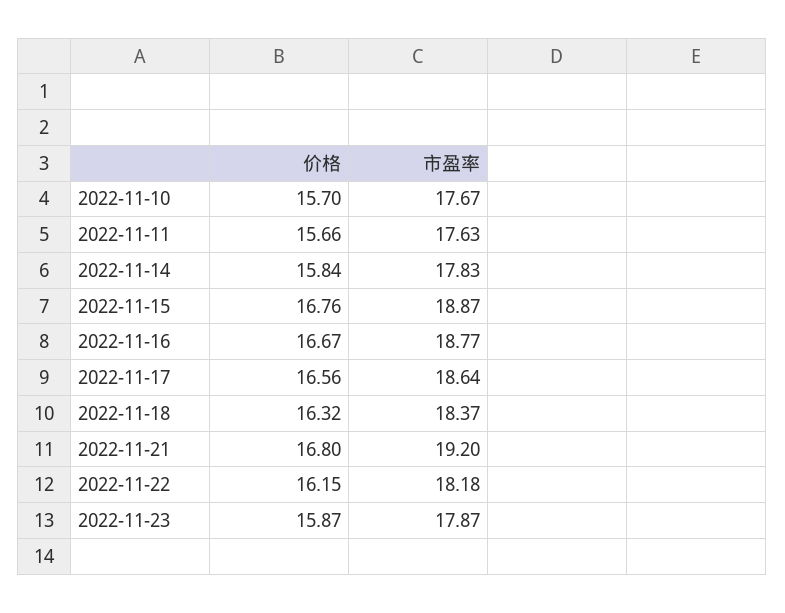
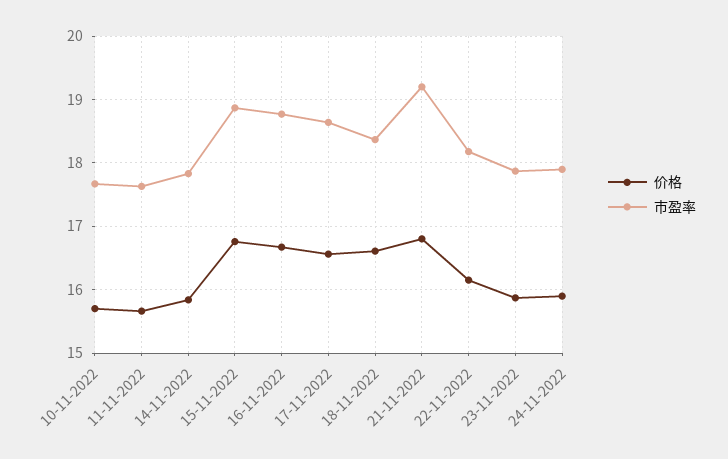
价格, 2022-11-18: 16.32 -> 16.6
价格, 24-11-2022: none -> 15.9
市盈率, 24-11-2022: none -> 17.9

